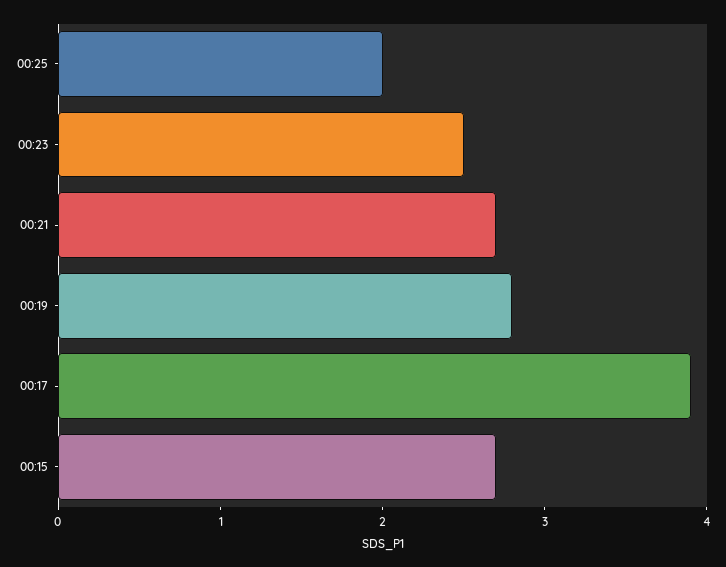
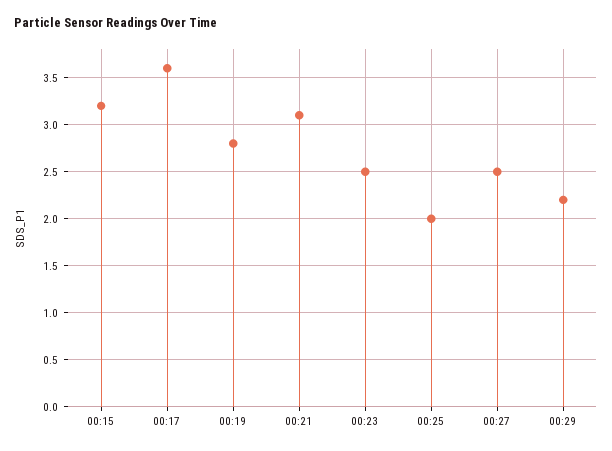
00:21: 2.7 -> 3.1
00:17: 3.9 -> 3.6
00:15: 2.7 -> 3.2
00:27: none -> 2.5
00:29: none -> 2.2

